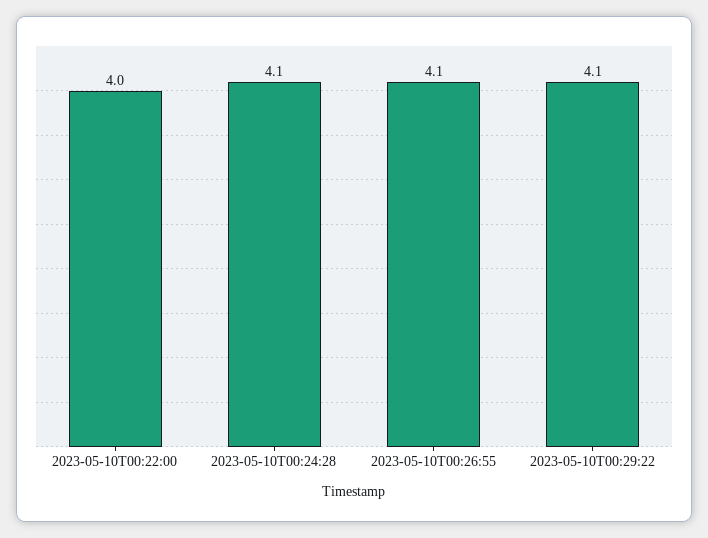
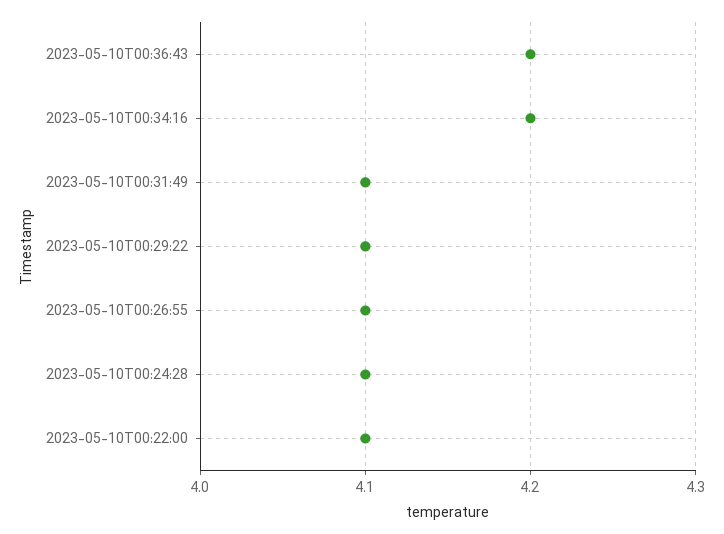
2023-05-10T00:22:00: 4 -> 4.1
2023-05-10T00:36:43: none -> 4.2
2023-05-10T00:34:16: none -> 4.2
2023-05-10T00:31:49: none -> 4.1

